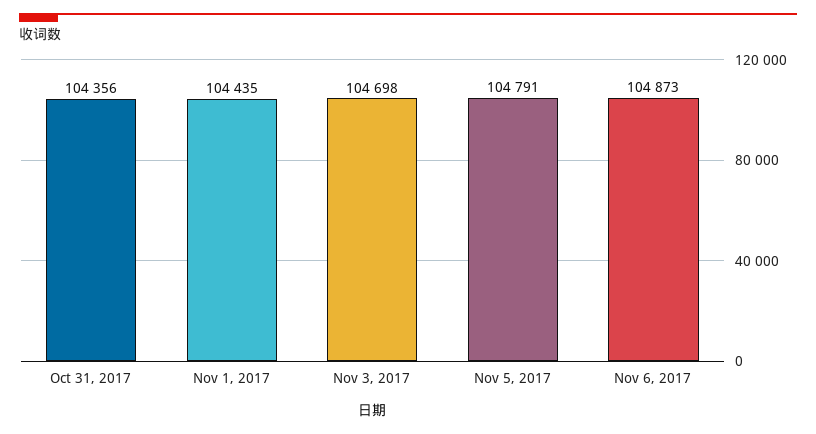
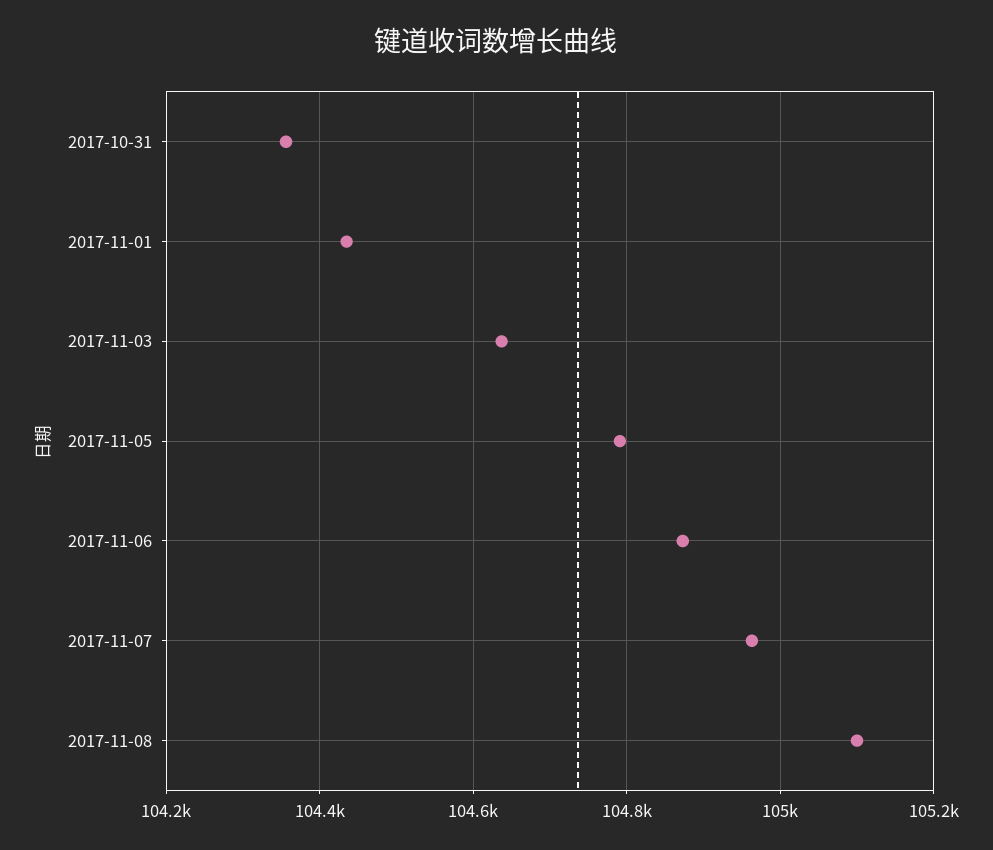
Nov 3, 2017: 104698 -> 104640
2017-11-07: none -> 104960
2017-11-08: none -> 105100

